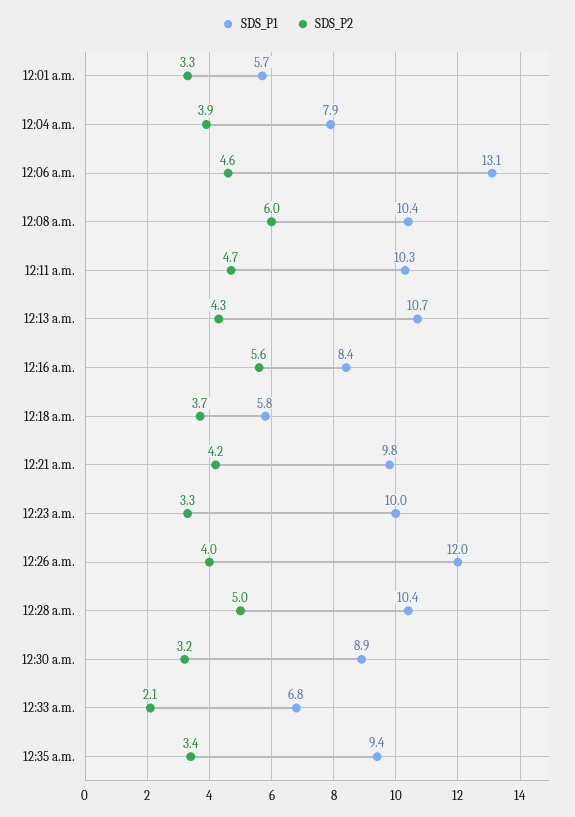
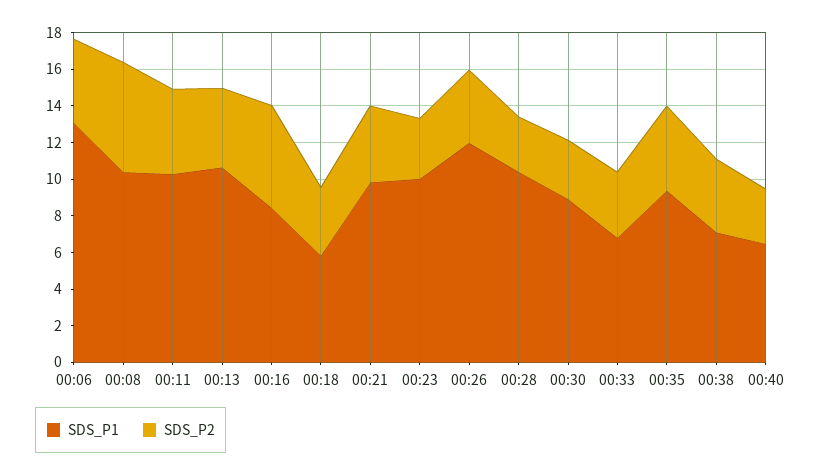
SDS_P1, 12:01 a.m.: 5.7 -> none
SDS_P2, 12:01 a.m.: 3.3 -> none
SDS_P1, 12:04 a.m.: 7.9 -> none
SDS_P2, 12:04 a.m.: 3.9 -> none
SDS_P2, 12:28 a.m.: 5 -> 3
SDS_P2, 12:33 a.m.: 2.1 -> 3.5
SDS_P2, 12:35 a.m.: 3.4 -> 4.5
SDS_P1, 00:38: none -> 7
SDS_P2, 00:38: none -> 4
SDS_P1, 00:40: none -> 6.5
SDS_P2, 00:40: none -> 3

